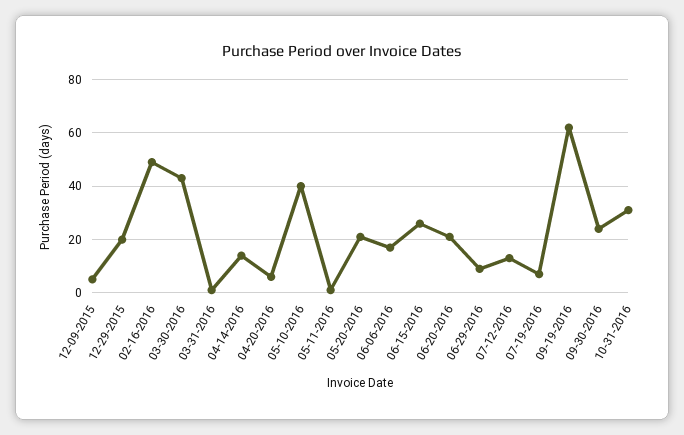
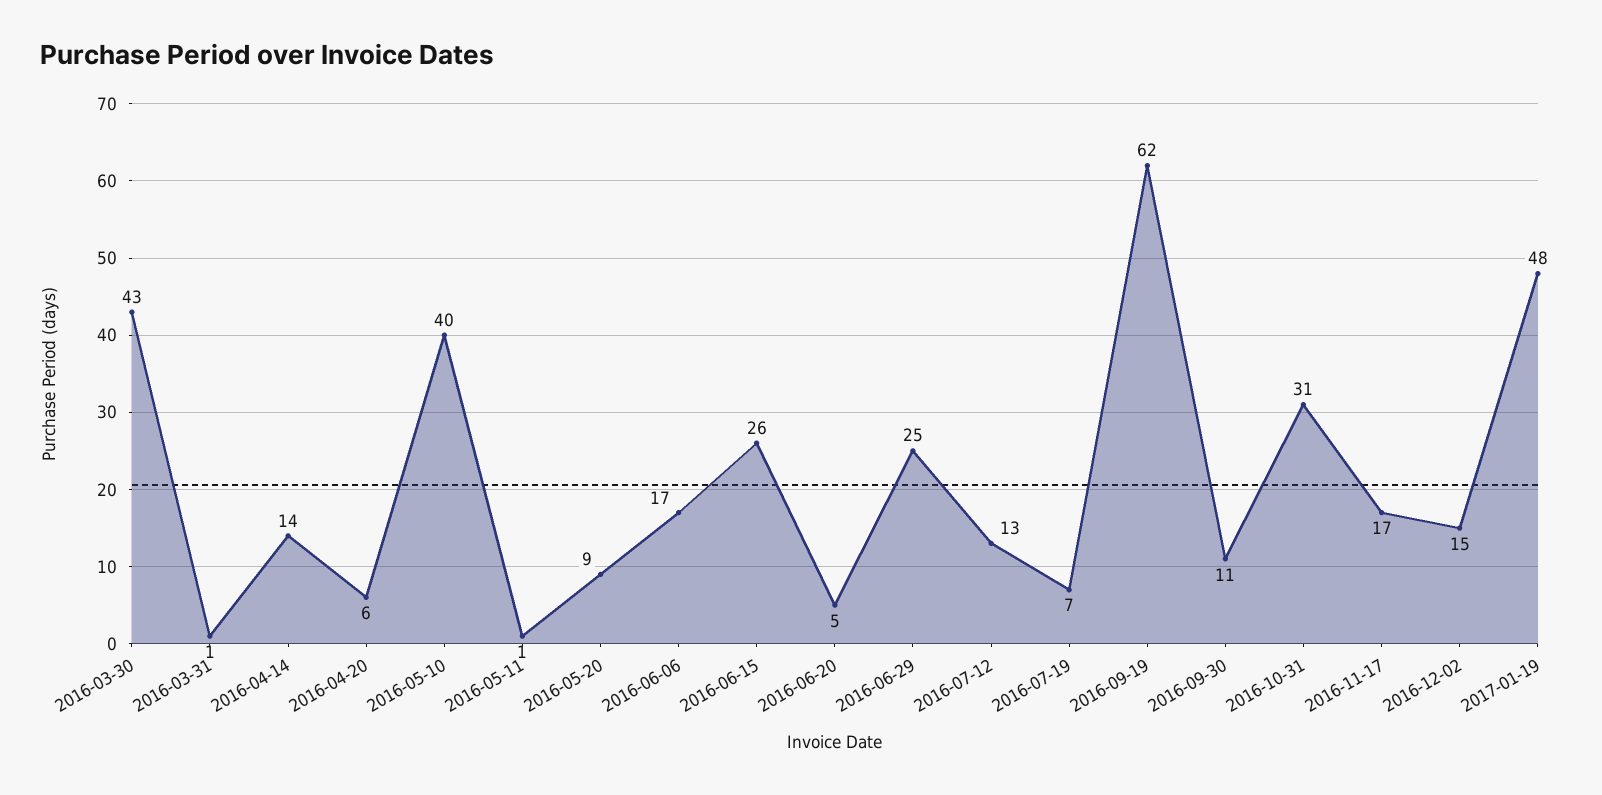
12-09-2015: 5 -> none
12-29-2015: 20 -> none
02-16-2016: 50 -> none
05-20-2016: 20 -> 9
06-20-2016: 20 -> 5
06-29-2016: 10 -> 25
09-30-2016: 25 -> 11
2016-11-17: none -> 17
2016-12-02: none -> 15
2017-01-19: none -> 48

